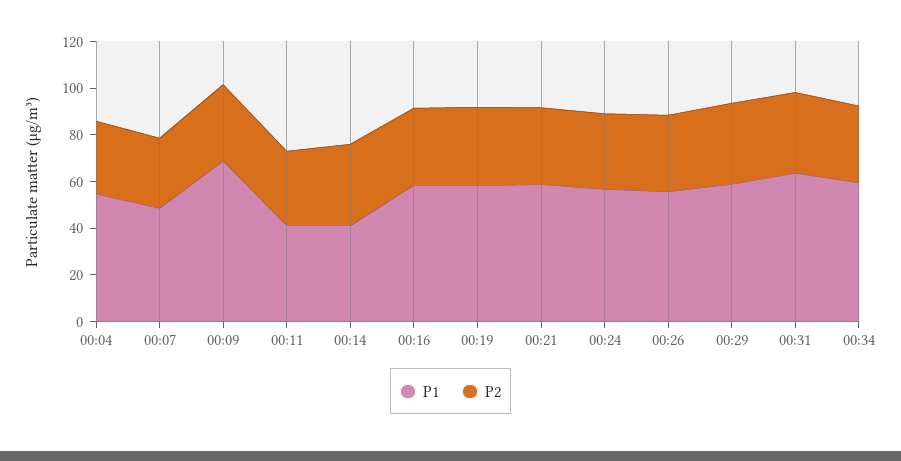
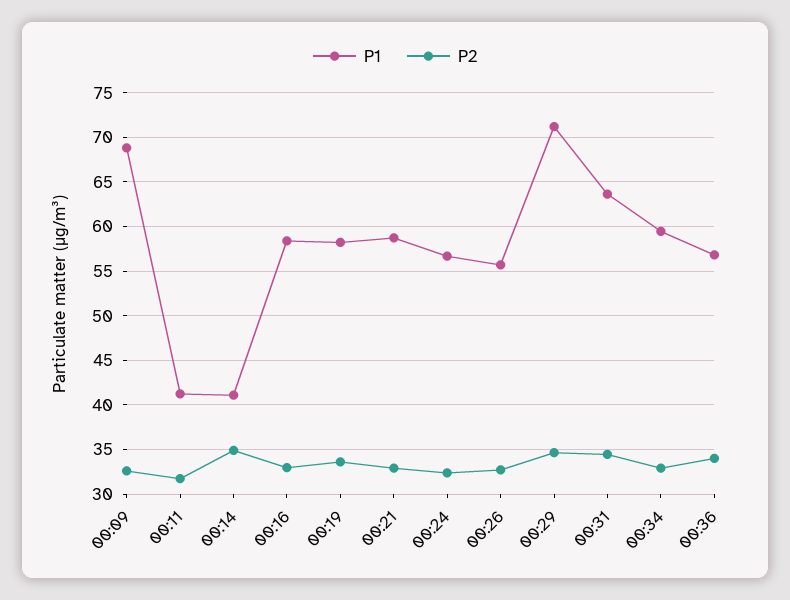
P1, 00:04: 55 -> none
P2, 00:04: 30 -> none
P1, 00:07: 50 -> none
P2, 00:07: 30 -> none
P1, 00:29: 60 -> 71
P1, 00:36: none -> 57
P2, 00:36: none -> 34

